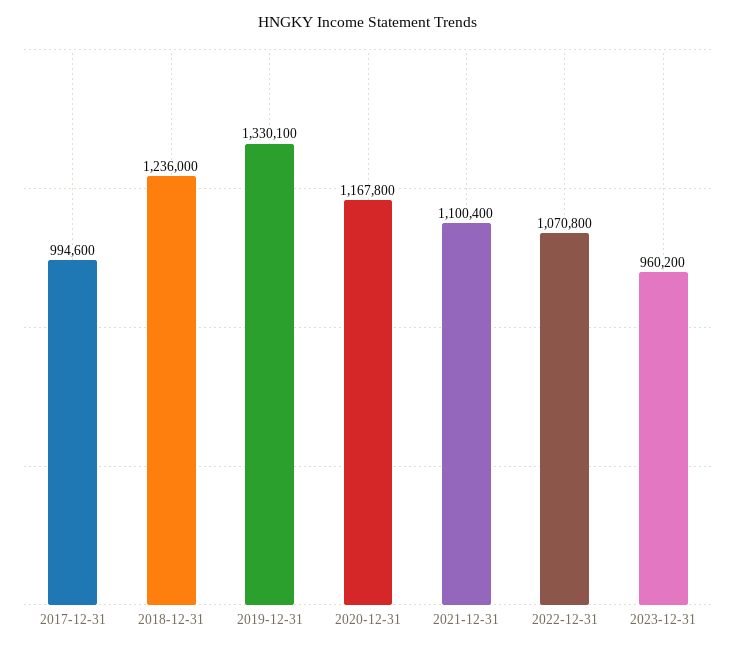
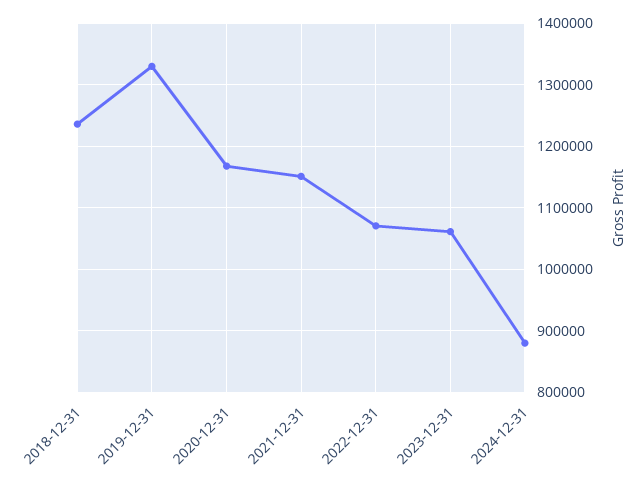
2017-12-31: 994600 -> none
2021-12-31: 1100400 -> 1150000
2023-12-31: 960200 -> 1060000
2024-12-31: none -> 880000

